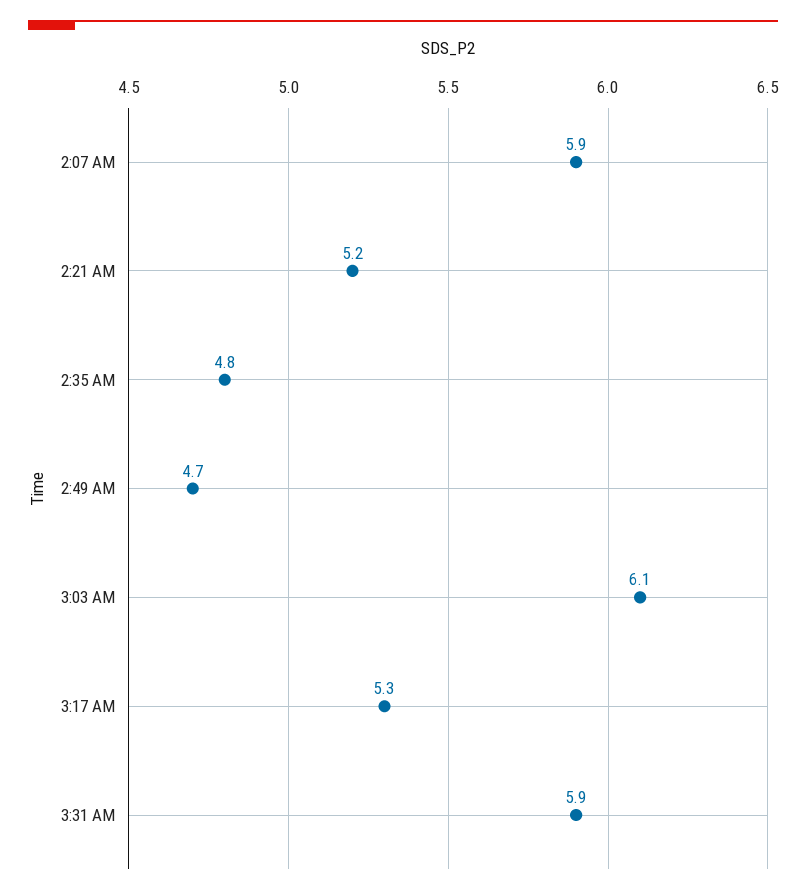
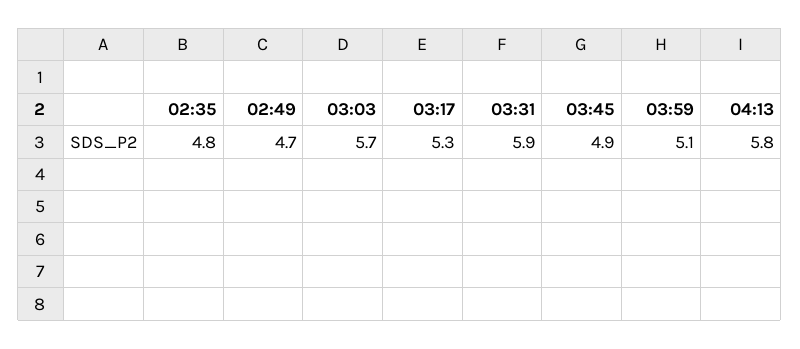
2:07 AM: 5.9 -> none
2:21 AM: 5.2 -> none
3:03 AM: 6.1 -> 5.7
03:45: none -> 4.9
03:59: none -> 5.1
04:13: none -> 5.8

